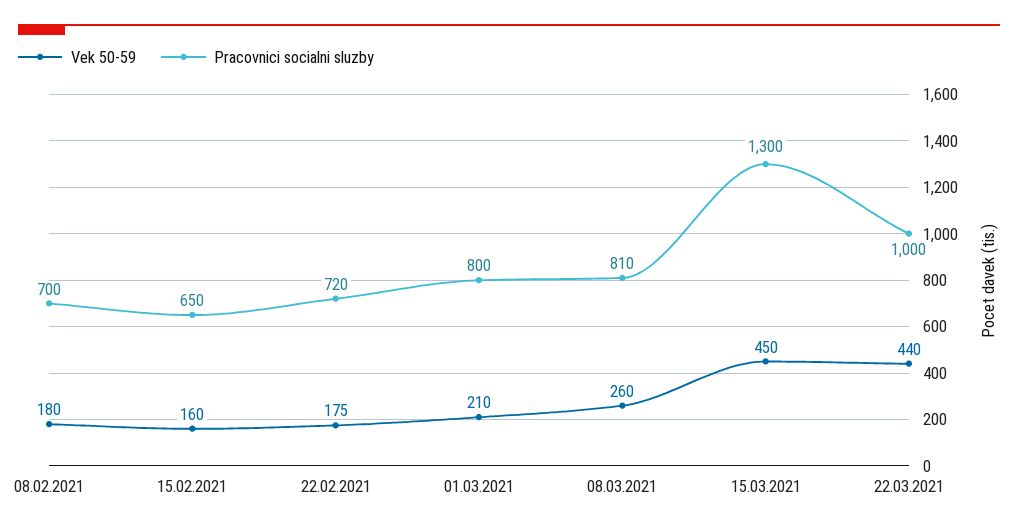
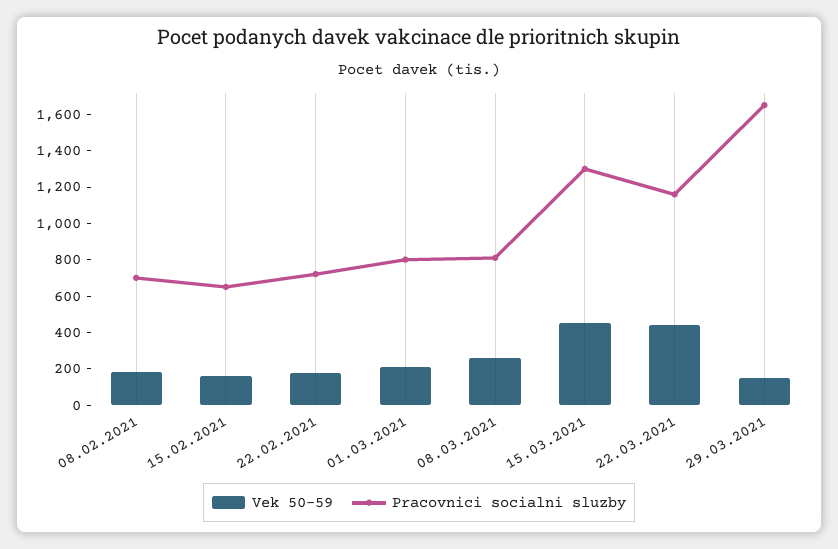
Pracovnici socialni sluzby, 22.03.2021: 1000 -> 1150
Vek 50-59, 29.03.2021: none -> 150
Pracovnici socialni sluzby, 29.03.2021: none -> 1650

